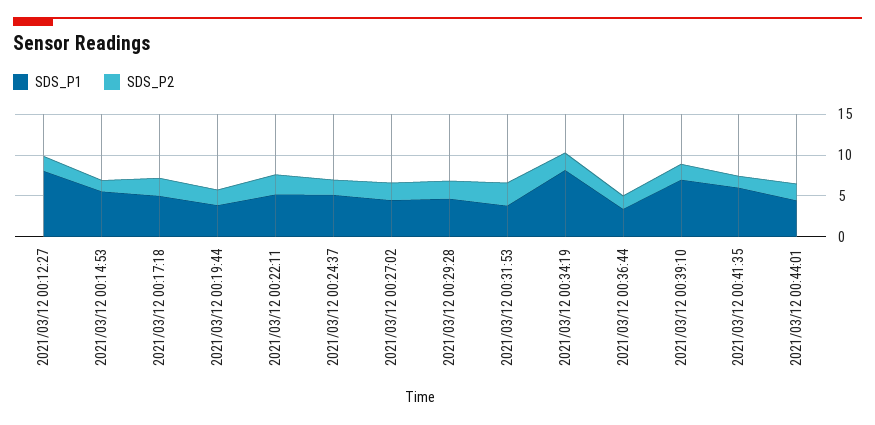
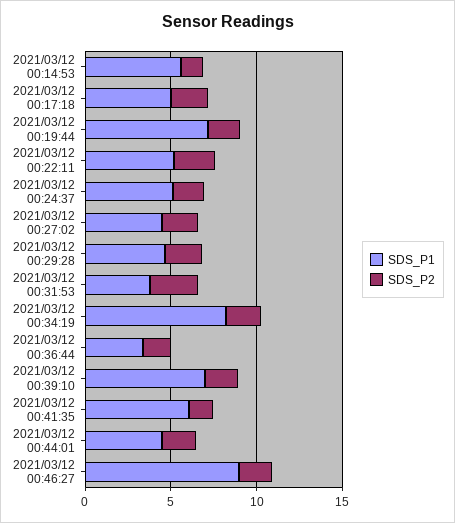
SDS_P1, 2021/03/12 00:12:27: 8 -> none
SDS_P2, 2021/03/12 00:12:27: 2 -> none
SDS_P1, 2021/03/12 00:19:44: 4 -> 7
SDS_P1, 2021/03/12 00:46:27: none -> 9
SDS_P2, 2021/03/12 00:46:27: none -> 2

